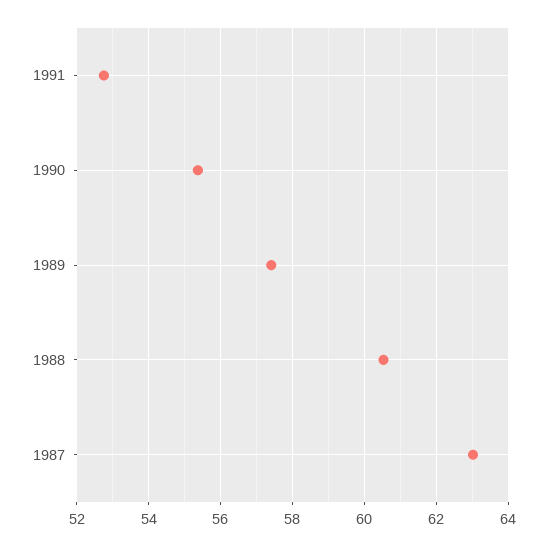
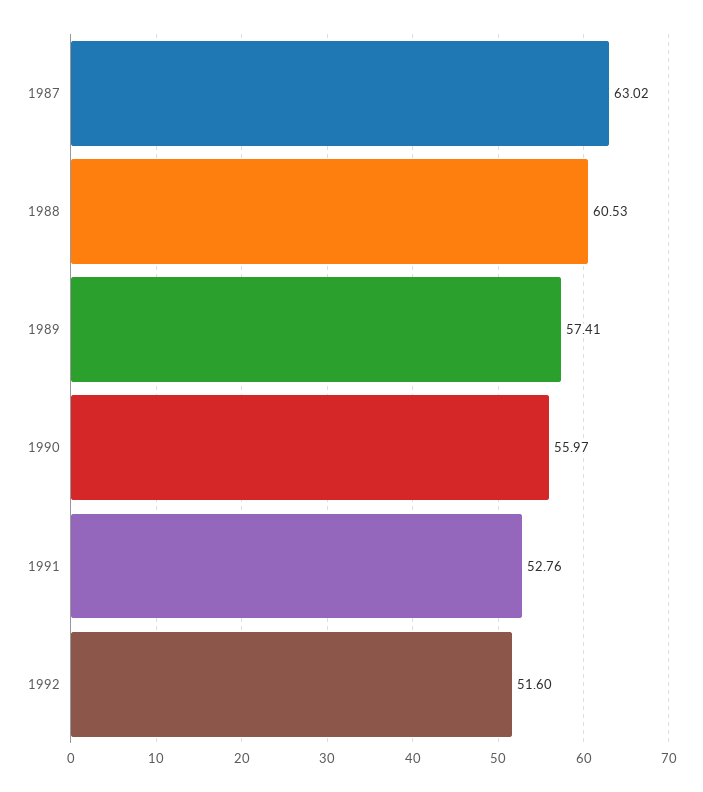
1990: 55.4 -> 55.97
1992: none -> 51.6

